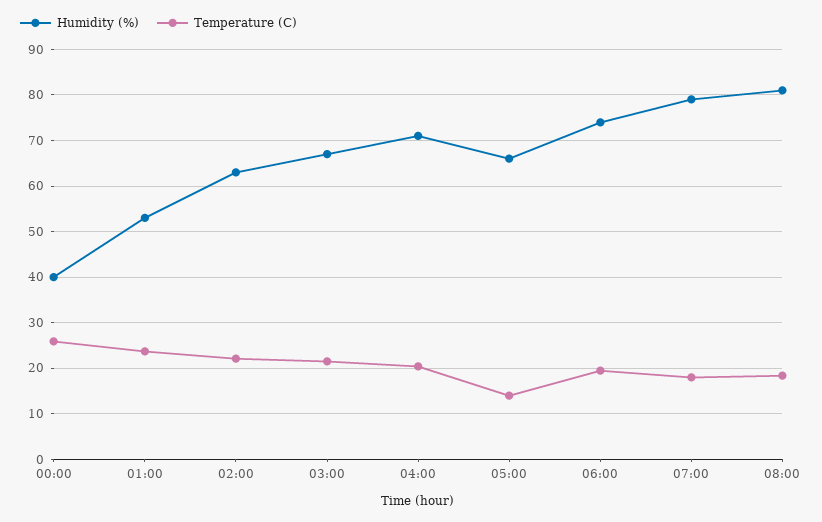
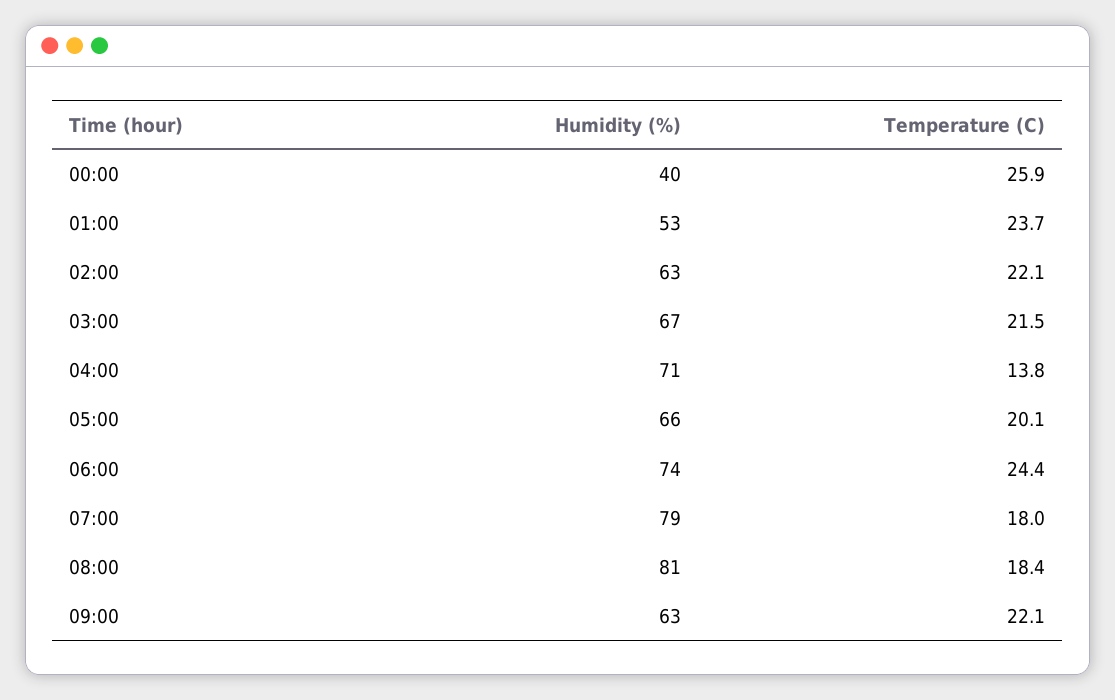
Temperature (C), 04:00: 20 -> 13.8
Temperature (C), 05:00: 14 -> 20.1
Temperature (C), 06:00: 20 -> 24.4
Humidity (%), 09:00: none -> 63
Temperature (C), 09:00: none -> 22.1

